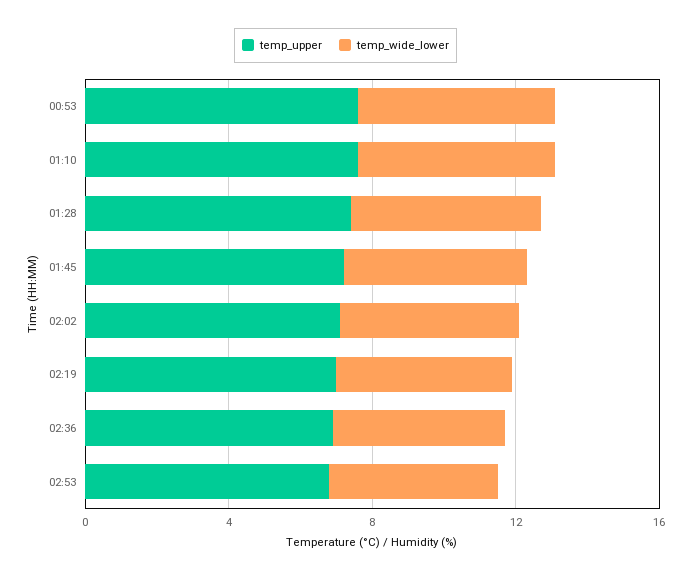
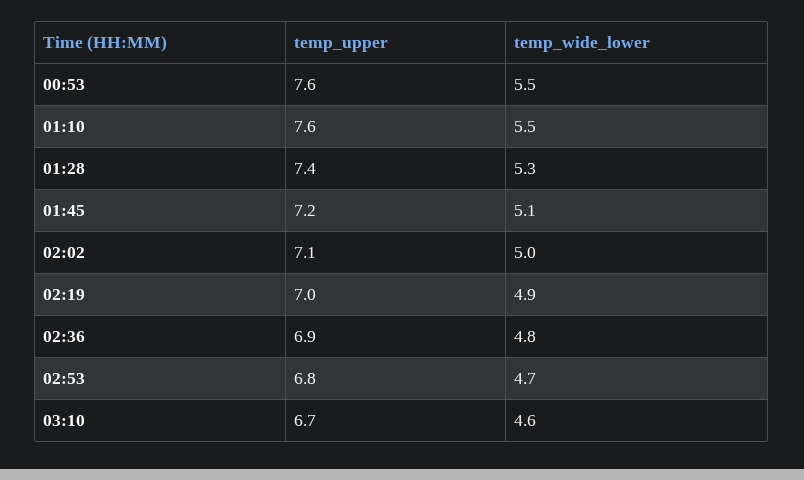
temp_upper, 03:10: none -> 6.7
temp_wide_lower, 03:10: none -> 4.6

